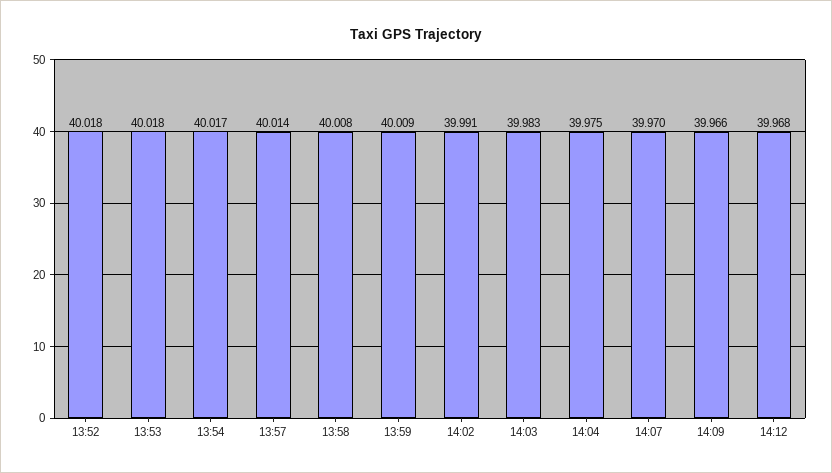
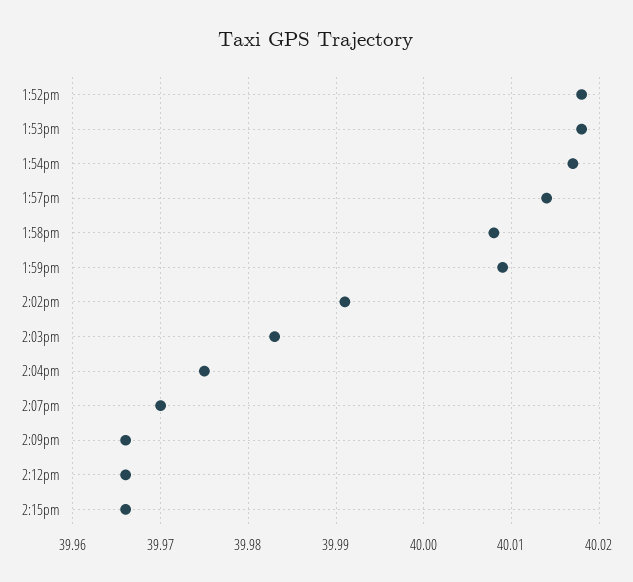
14:12: 39.968 -> 39.966
2:15pm: none -> 39.966

